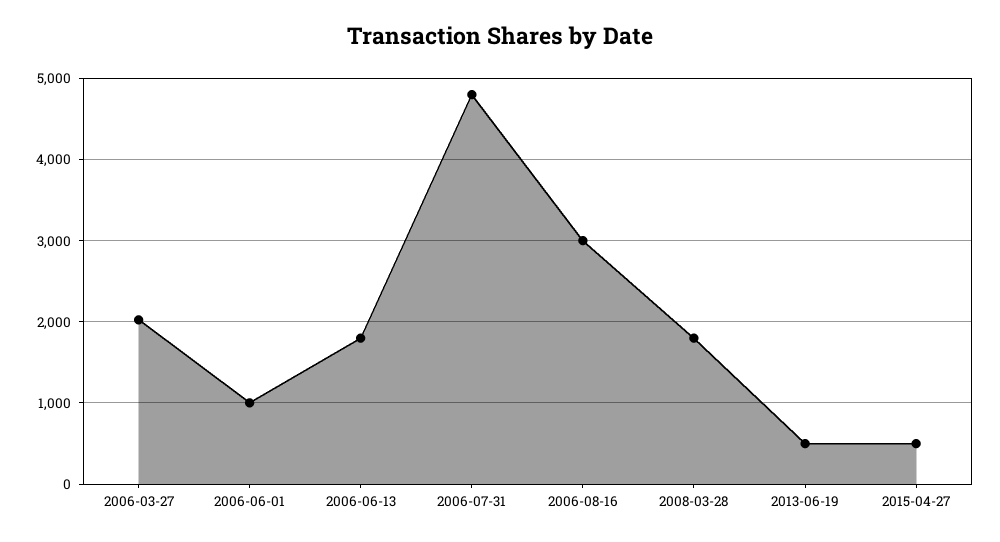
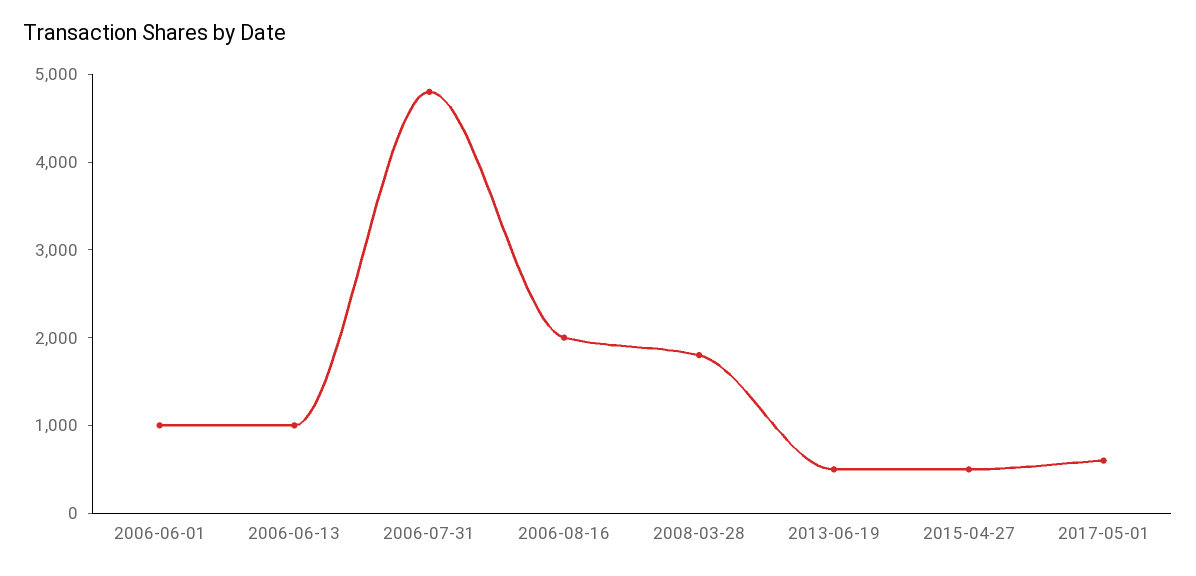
2006-03-27: 2000 -> none
2006-06-13: 1800 -> 1000
2006-08-16: 3000 -> 2000
2017-05-01: none -> 600

